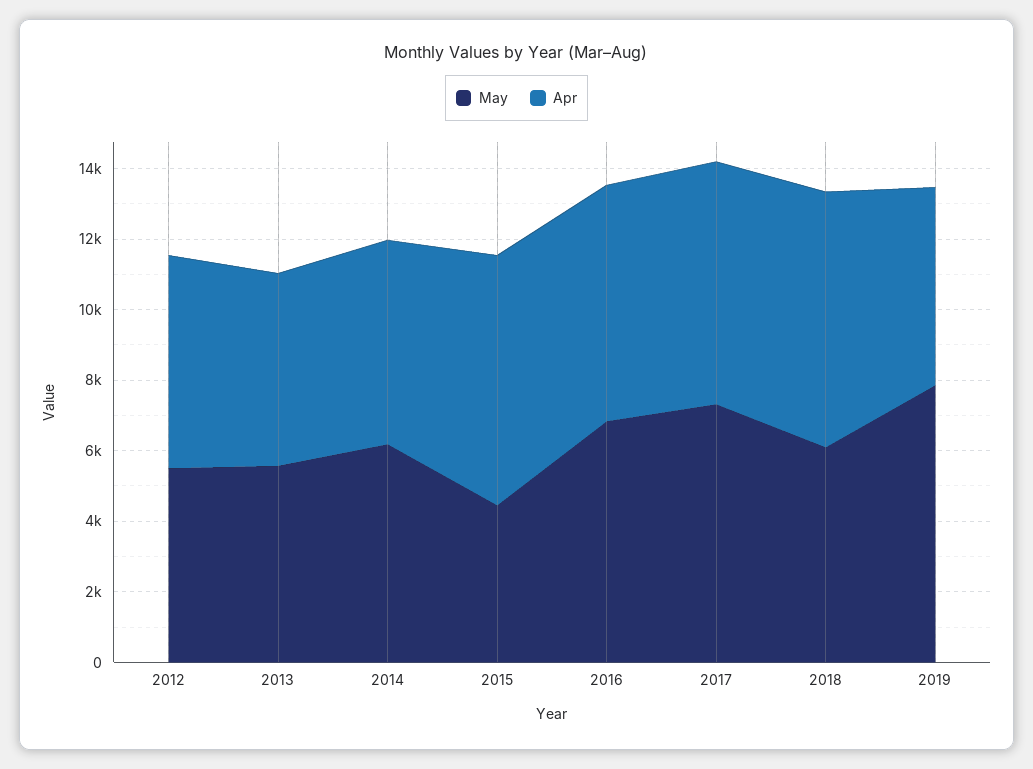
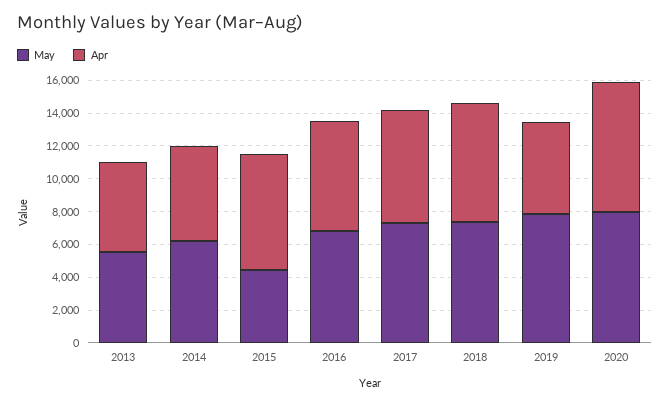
May, 2012: 5500 -> none
Apr, 2012: 6000 -> none
May, 2018: 6000 -> 7500
May, 2020: none -> 8000
Apr, 2020: none -> 8000

